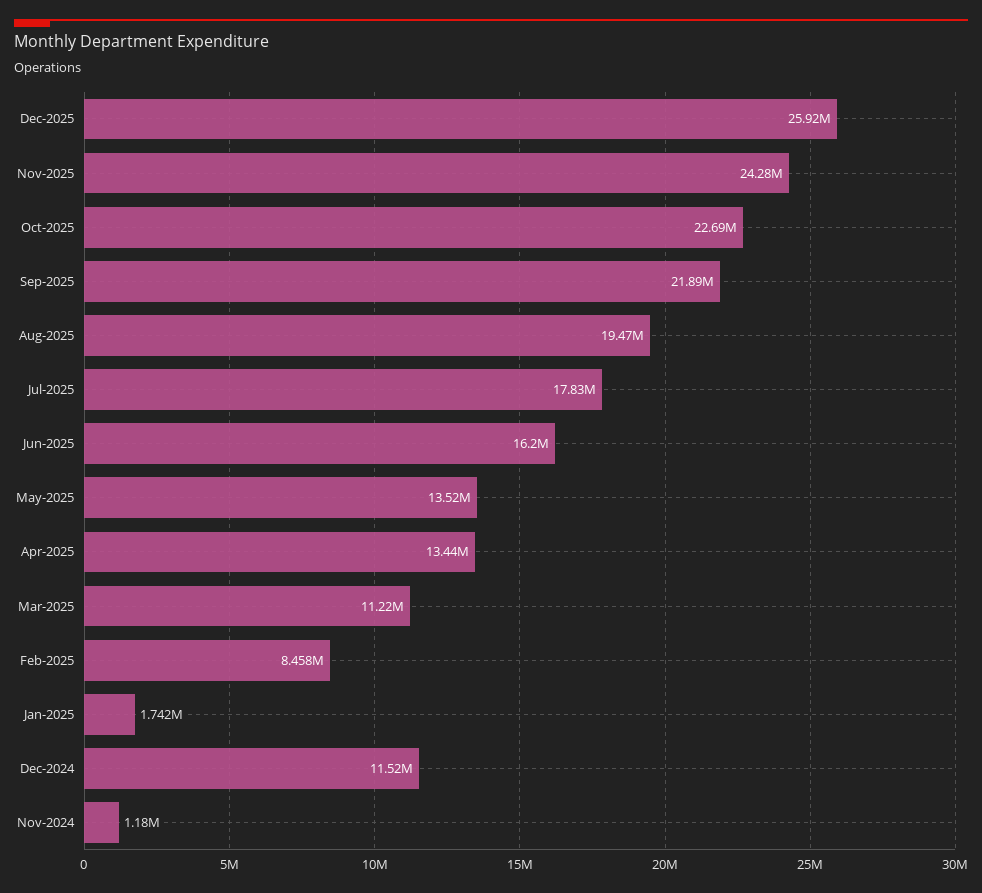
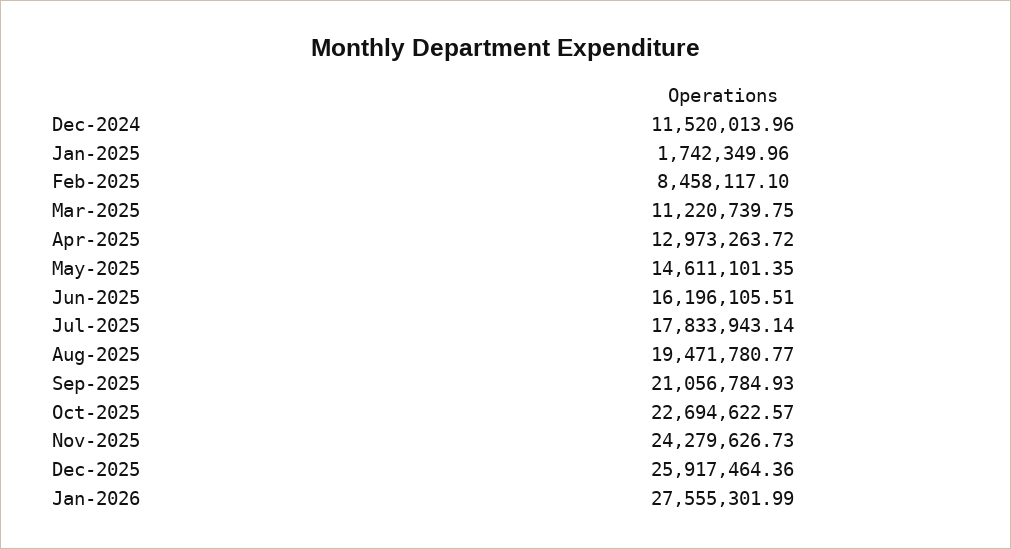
Sep-2025: 21890000 -> 21056784.93
May-2025: 13520000 -> 14611101.35
Apr-2025: 13440000 -> 12973263.72
Nov-2024: 1180000 -> none
Jan-2026: none -> 27555301.99

